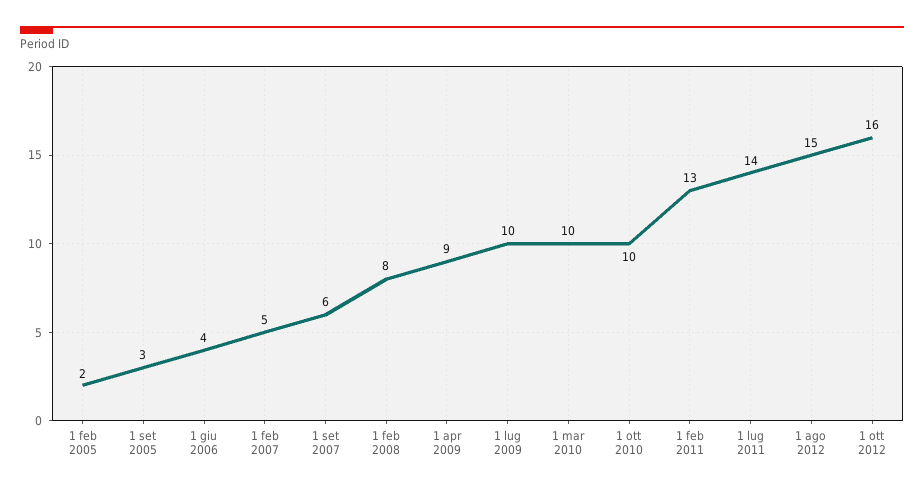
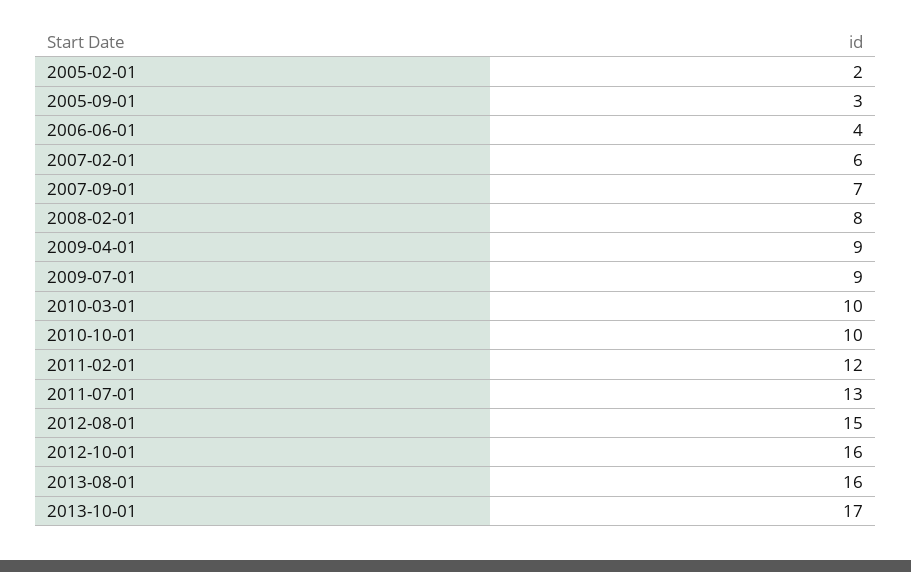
1 feb 2007: 5 -> 6
1 set 2007: 6 -> 7
1 lug 2009: 10 -> 9
1 feb 2011: 13 -> 12
1 lug 2011: 14 -> 13
2013-08-01: none -> 16
2013-10-01: none -> 17

